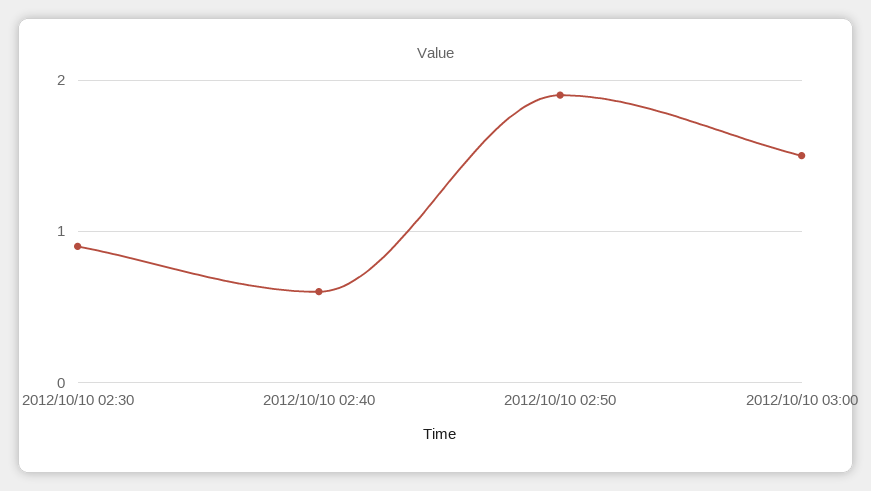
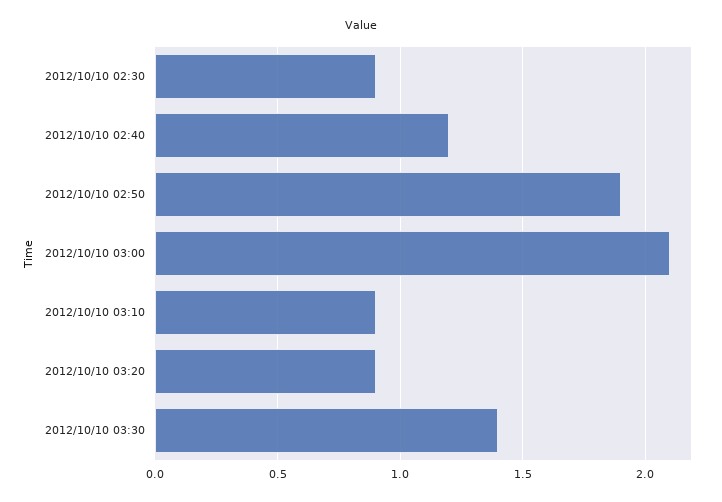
2012/10/10 02:40: 0.6 -> 1.2
2012/10/10 03:00: 1.5 -> 2.1
2012/10/10 03:10: none -> 0.9
2012/10/10 03:20: none -> 0.9
2012/10/10 03:30: none -> 1.4

